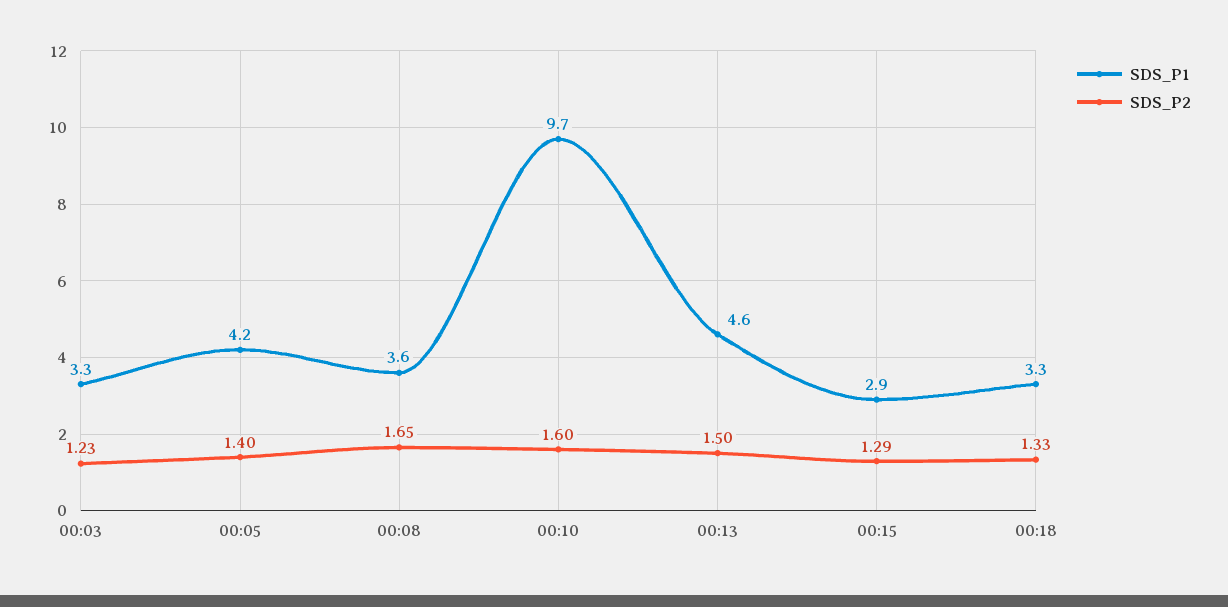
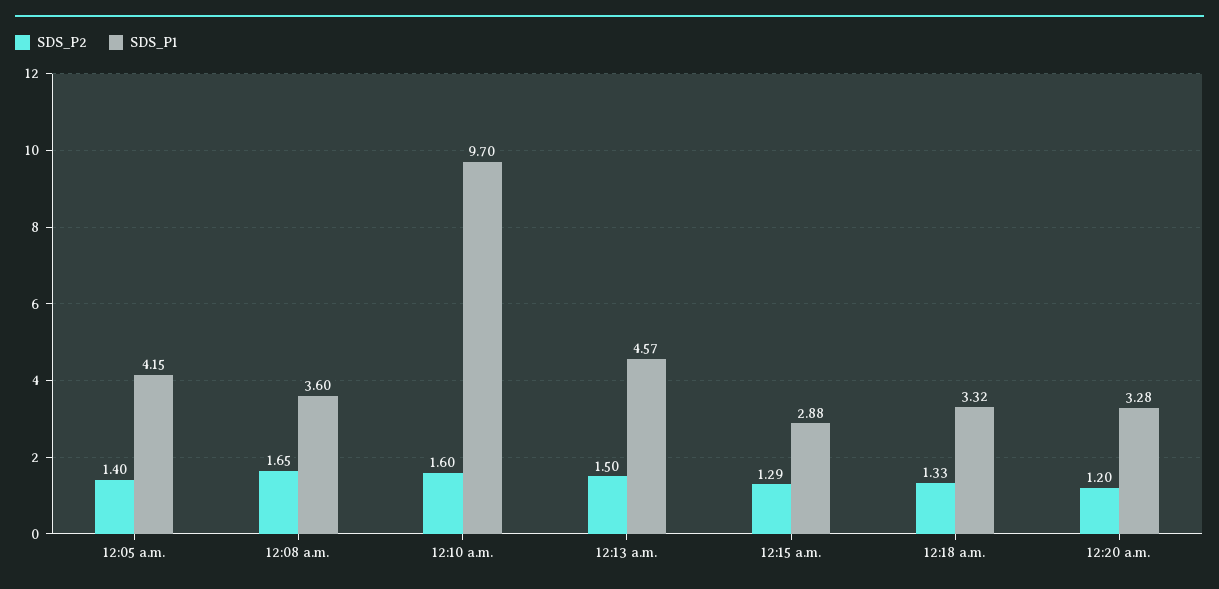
SDS_P1, 00:03: 3.3 -> none
SDS_P2, 00:03: 1.23 -> none
SDS_P2, 12:20 a.m.: none -> 1.2
SDS_P1, 12:20 a.m.: none -> 3.28

